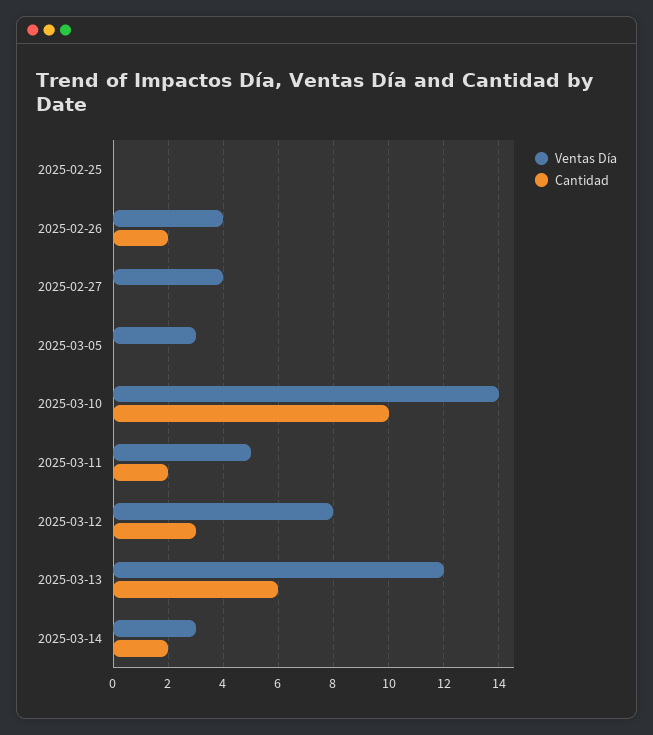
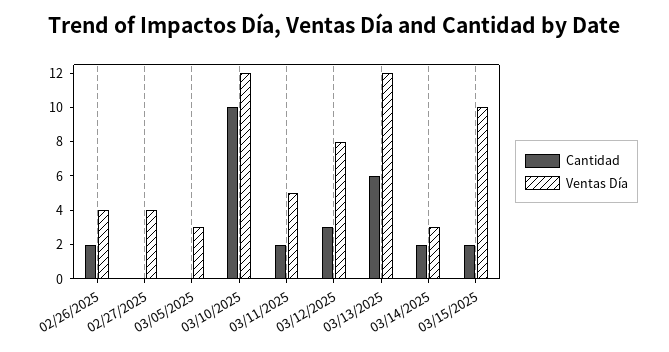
Ventas Día, 2025-02-25: 0 -> none
Cantidad, 2025-02-25: 0 -> none
Ventas Día, 2025-03-10: 14 -> 12
Cantidad, 03/15/2025: none -> 2
Ventas Día, 03/15/2025: none -> 10

